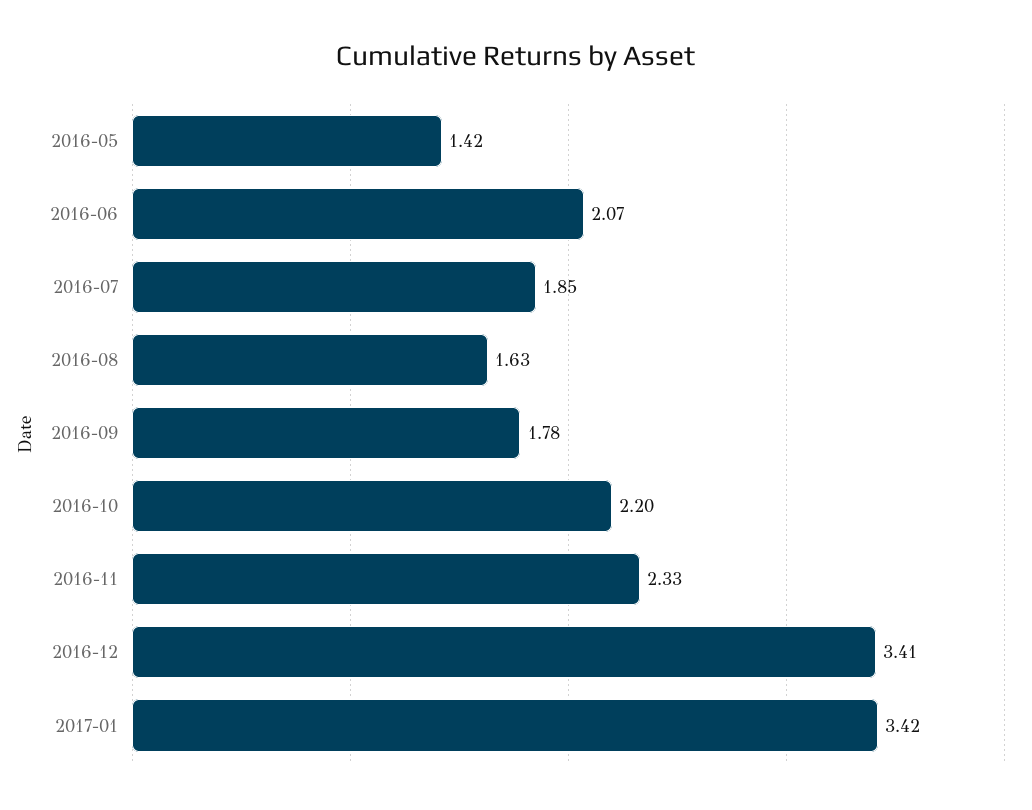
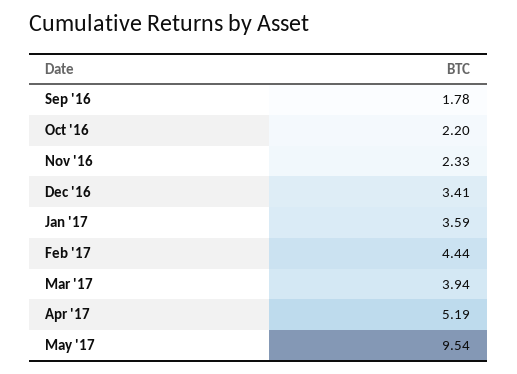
2016-05: 1.42 -> none
2016-06: 2.07 -> none
2016-07: 1.85 -> none
2016-08: 1.63 -> none
2017-01: 3.42 -> 3.59
Feb '17: none -> 4.44
Mar '17: none -> 3.94
Apr '17: none -> 5.19
May '17: none -> 9.54

